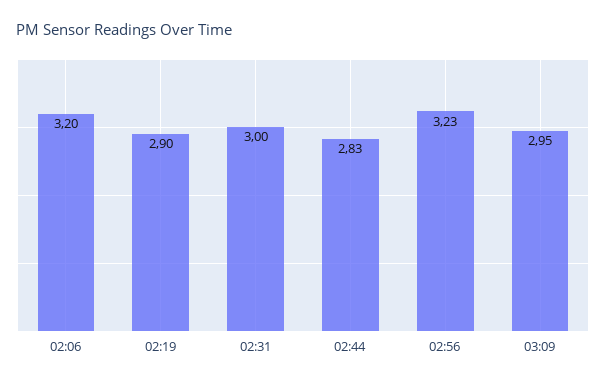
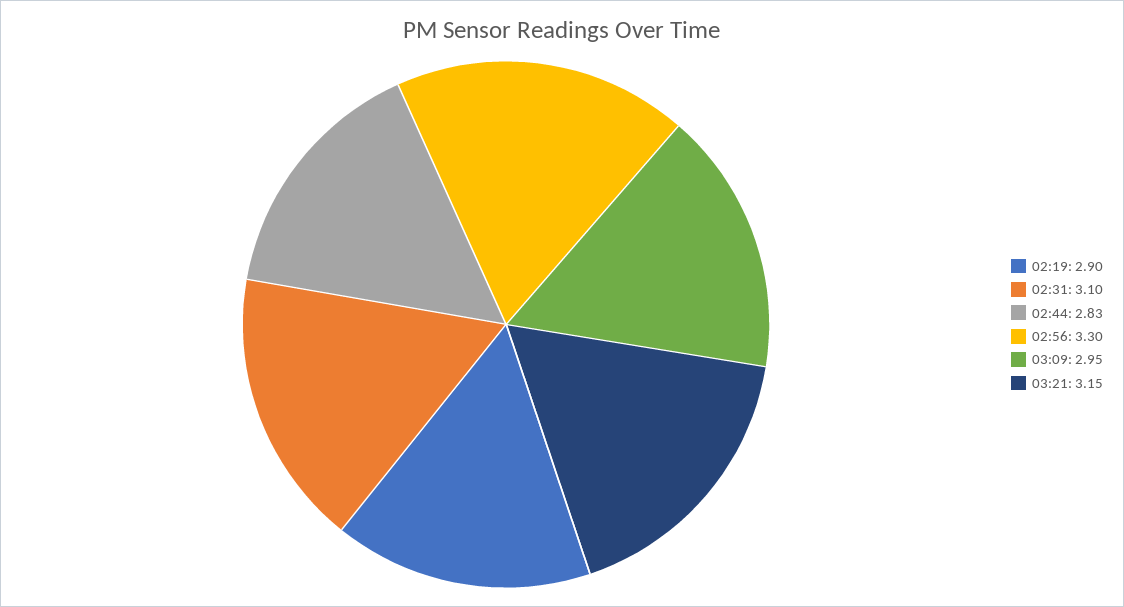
02:06: 3.2 -> none
02:31: 3 -> 3.1
02:56: 3.23 -> 3.3
03:21: none -> 3.15

